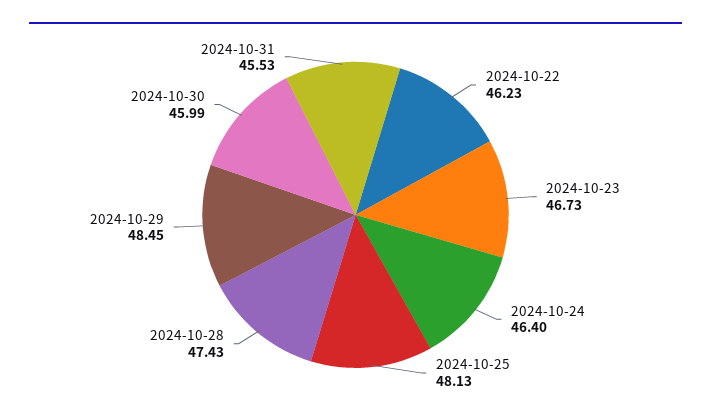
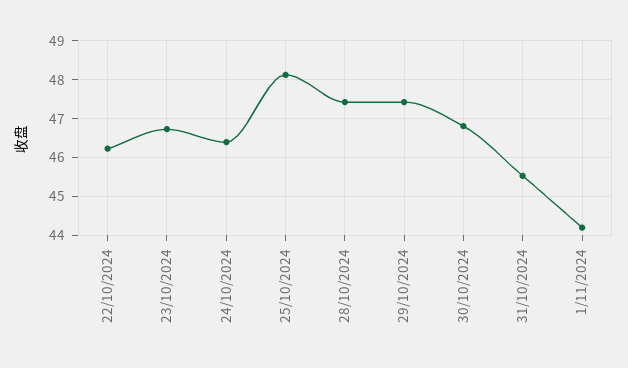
2024-10-29: 48.45 -> 47.4
2024-10-30: 45.99 -> 46.8
1/11/2024: none -> 44.2

